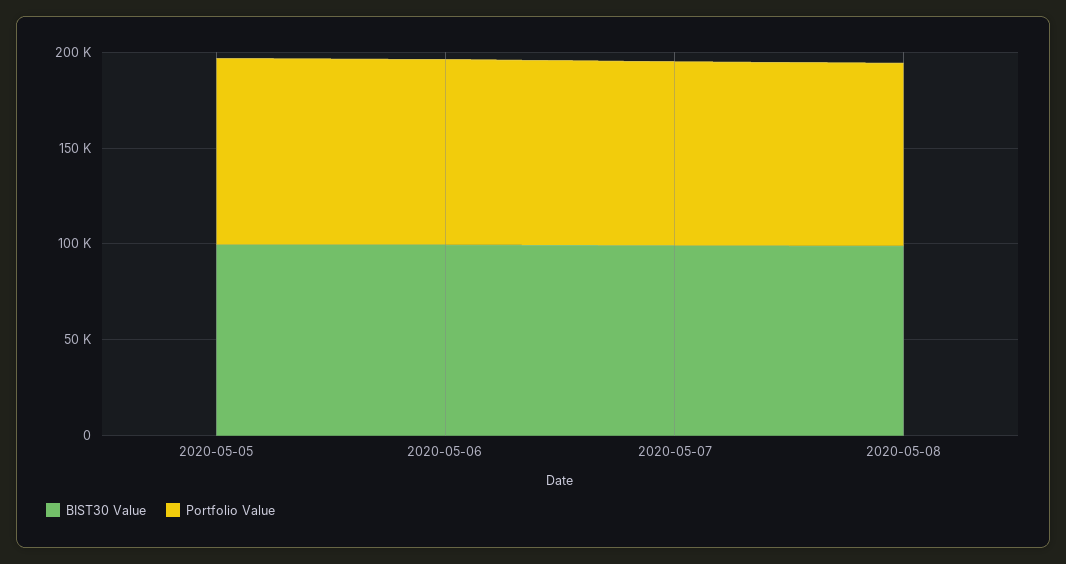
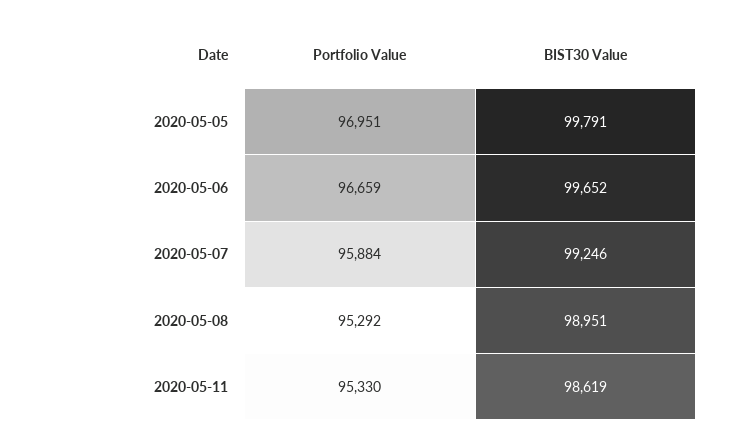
Portfolio Value, 2020-05-11: none -> 95330
BIST30 Value, 2020-05-11: none -> 98619

